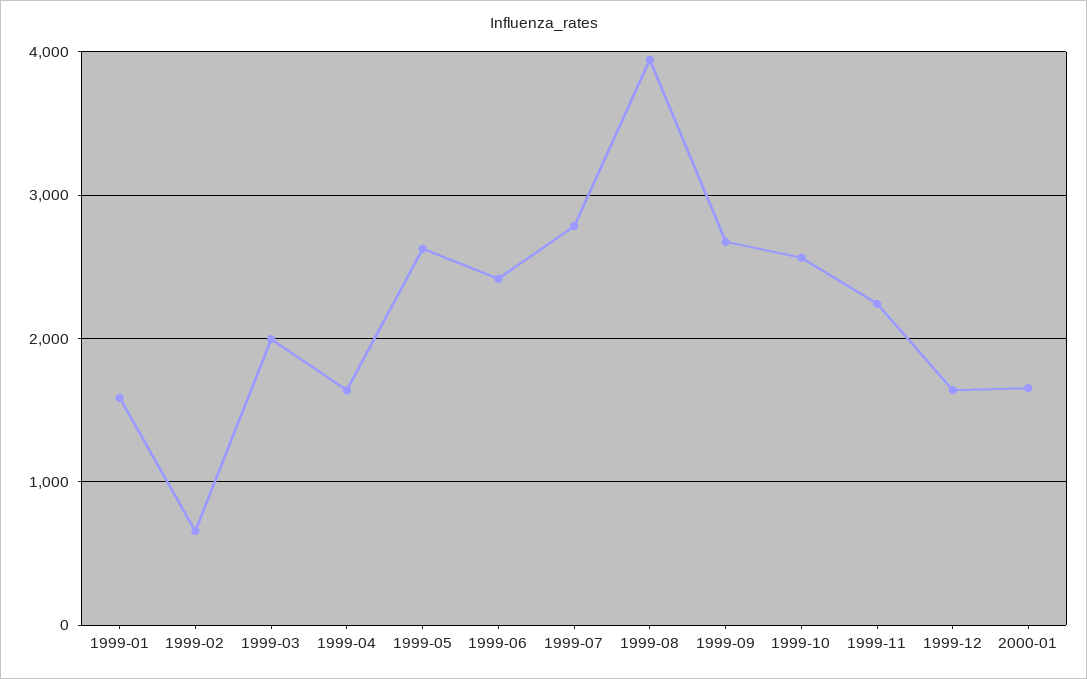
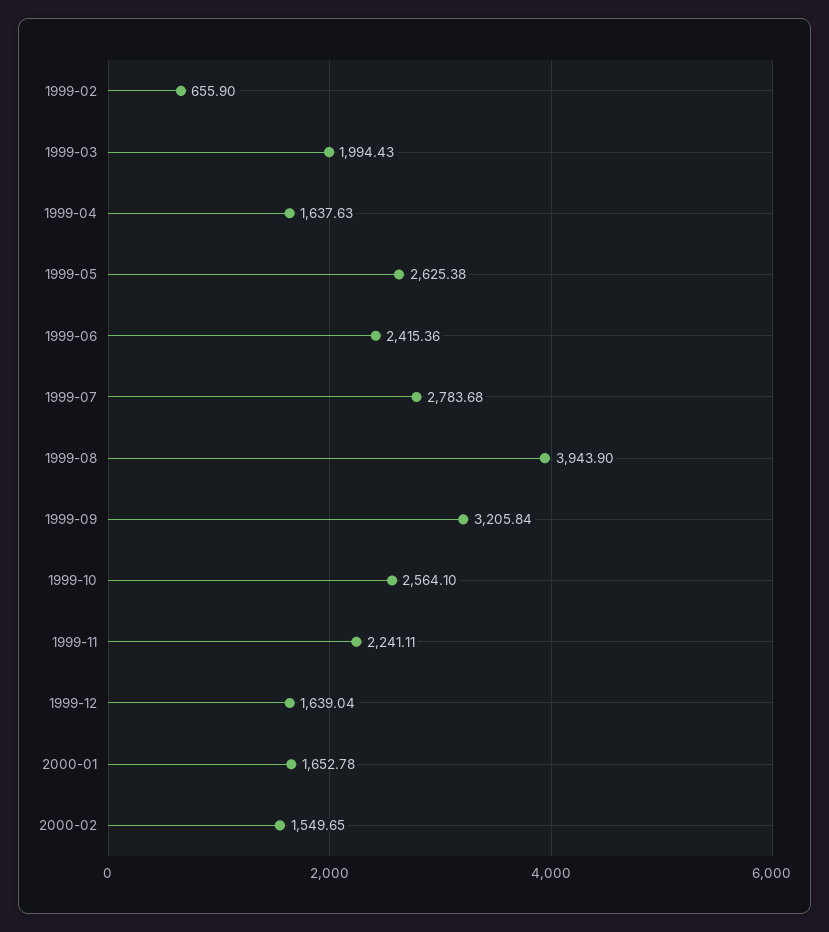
1999-01: 1600 -> none
1999-09: 2700 -> 3205.84
2000-02: none -> 1549.65

